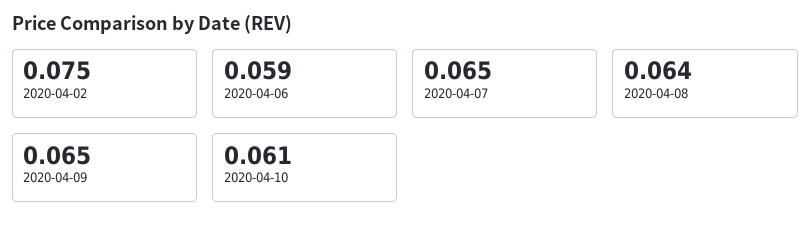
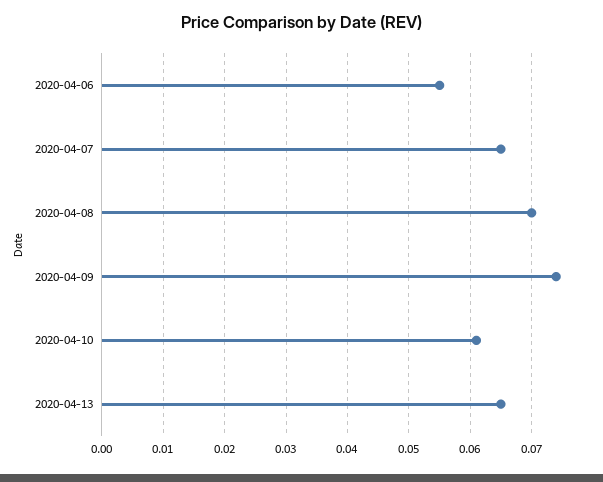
2020-04-02: 0.075 -> none
2020-04-06: 0.059 -> 0.055
2020-04-08: 0.064 -> 0.07
2020-04-09: 0.065 -> 0.074
2020-04-13: none -> 0.065

